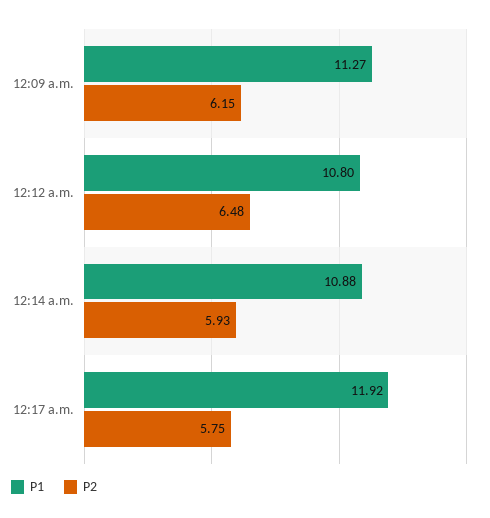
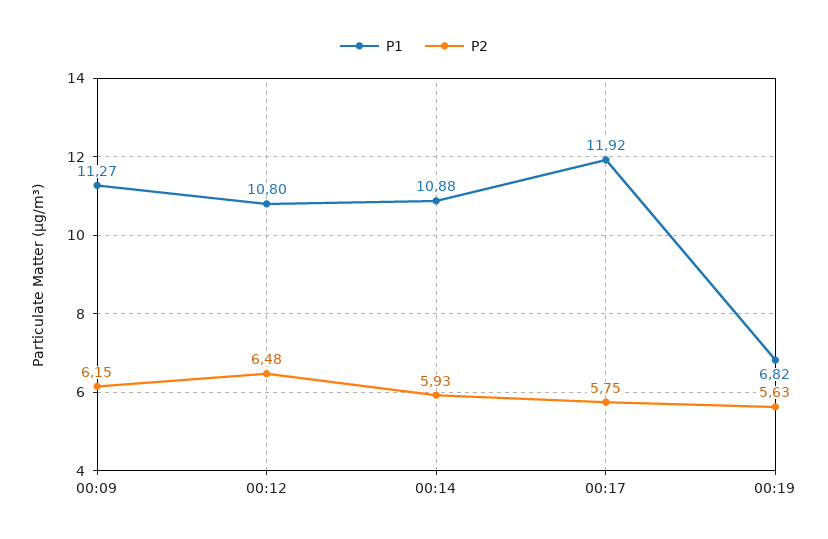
P1, 00:19: none -> 6.82
P2, 00:19: none -> 5.63

